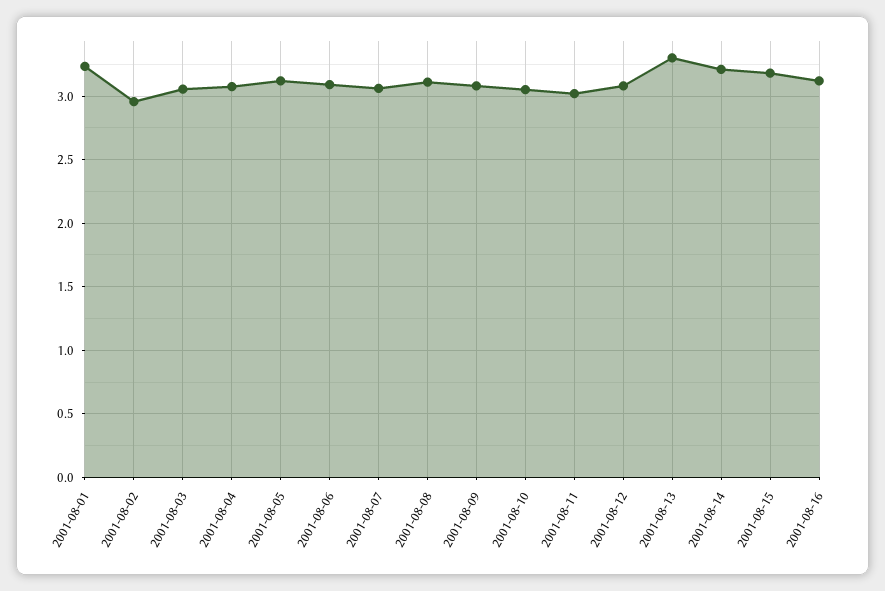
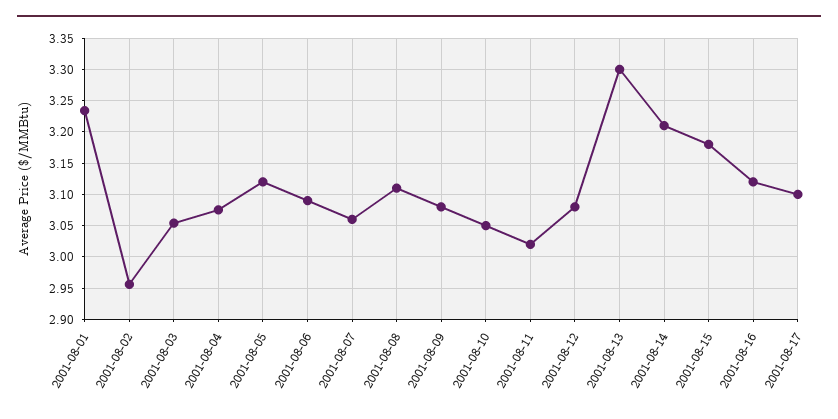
2001-08-17: none -> 3.1

